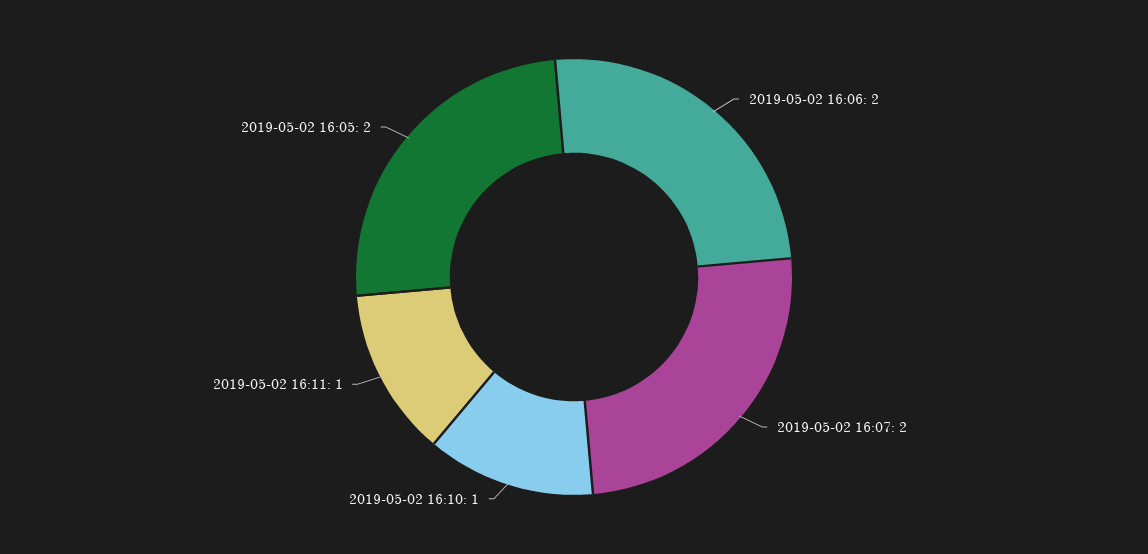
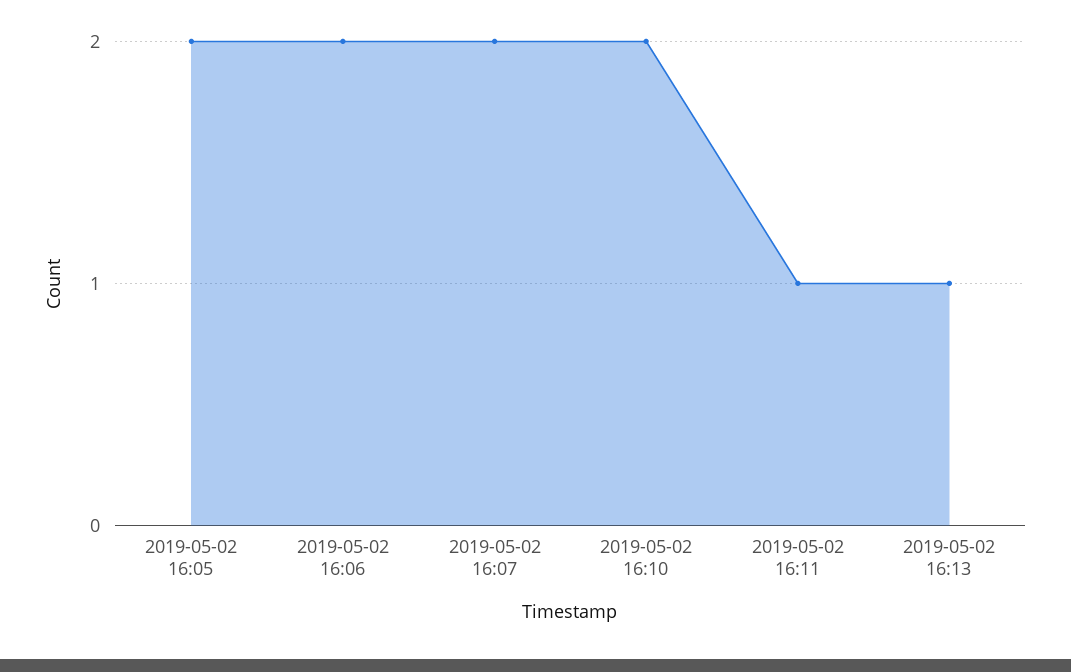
2019-05-02 16:10: 1 -> 2
2019-05-02 16:13: none -> 1

